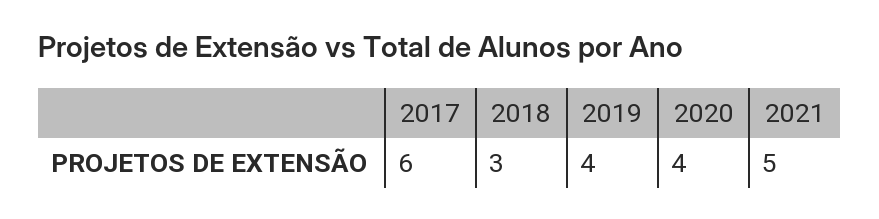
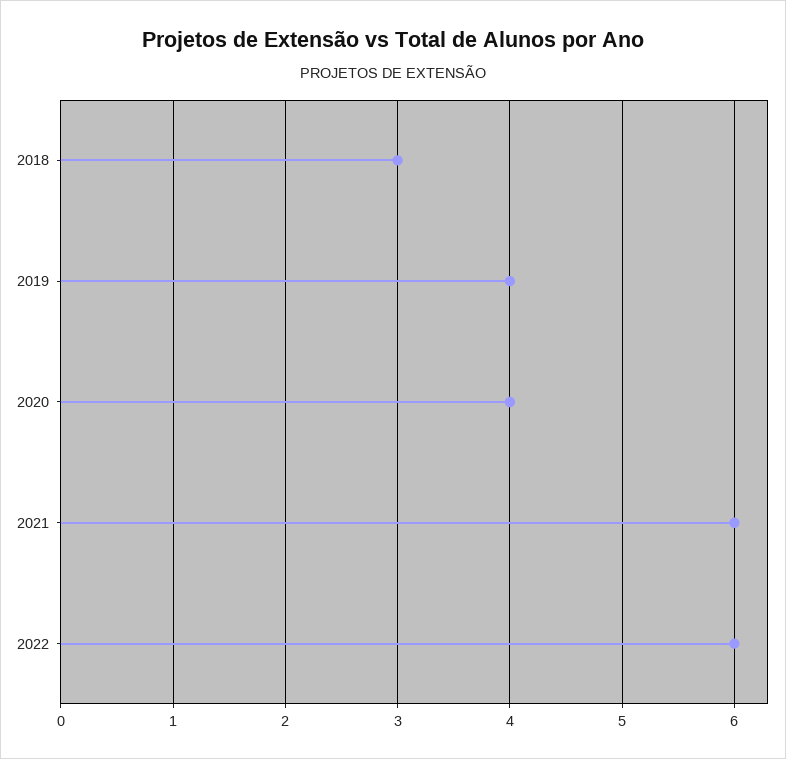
2017: 6 -> none
2021: 5 -> 6
2022: none -> 6

